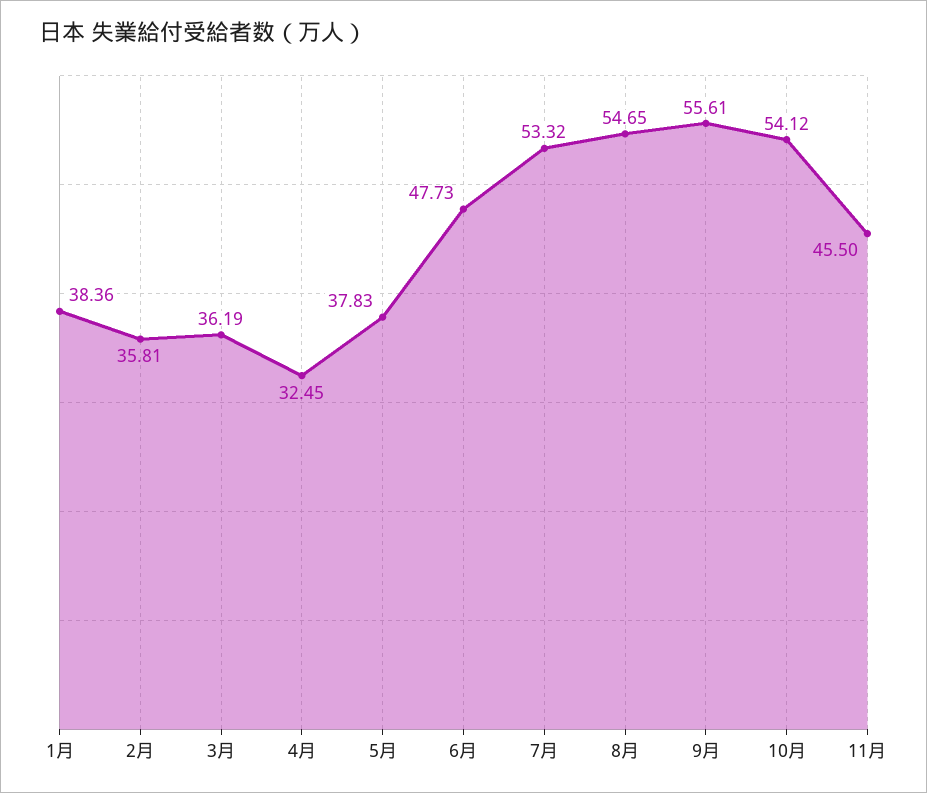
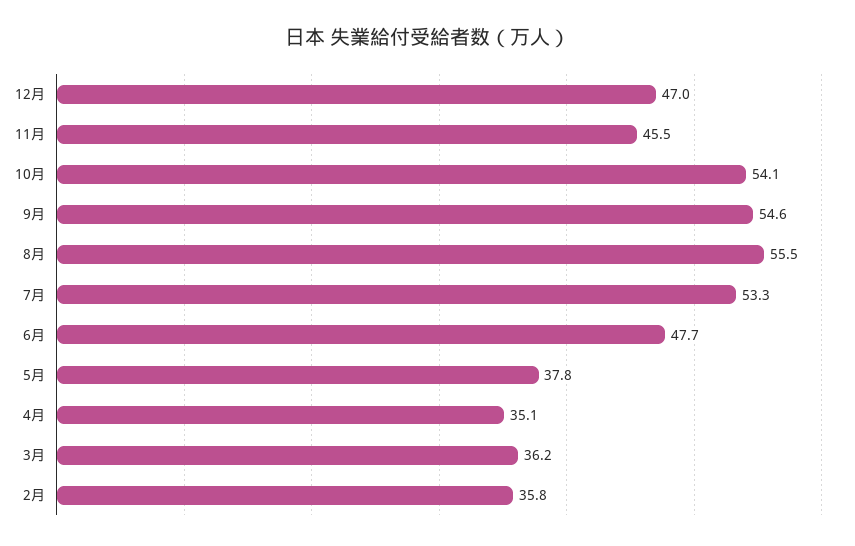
1月: 38.36 -> none
4月: 32.45 -> 35.1
8月: 54.65 -> 55.5
9月: 55.61 -> 54.6
12月: none -> 47

